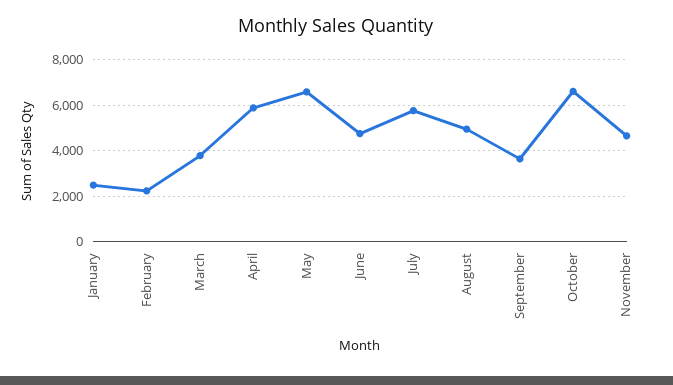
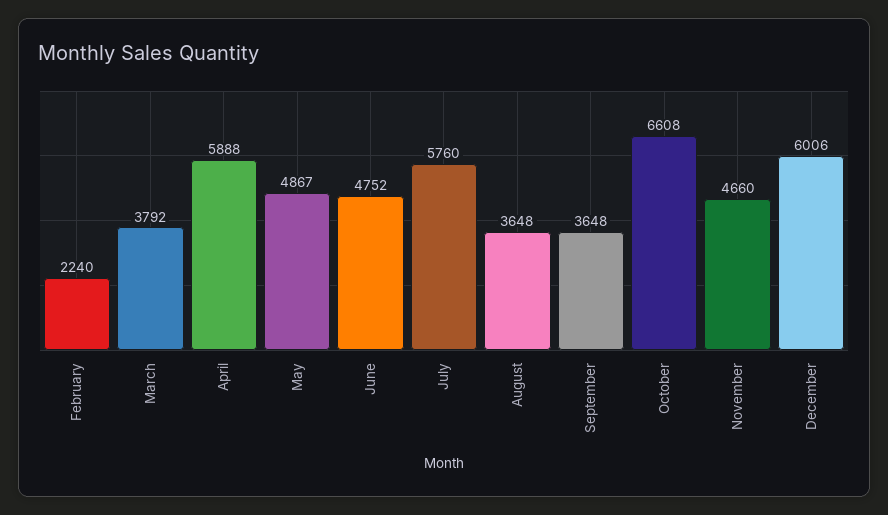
January: 2500 -> none
May: 6500 -> 4867
August: 5000 -> 3648
December: none -> 6006

